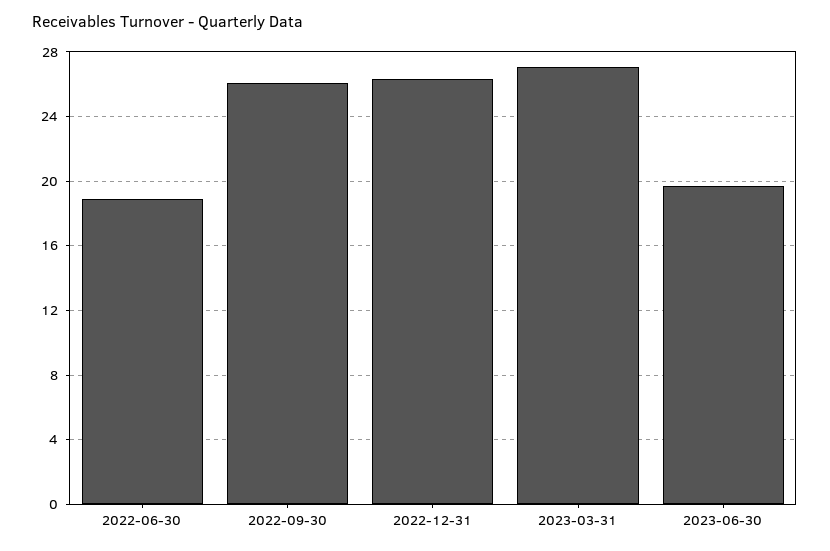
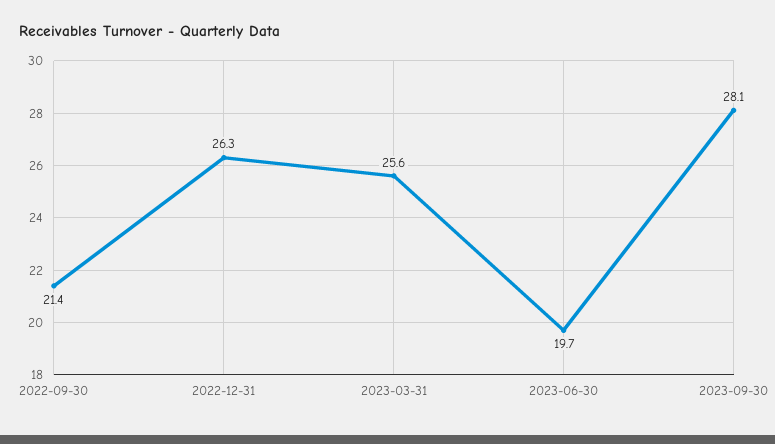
2022-06-30: 19 -> none
2022-09-30: 26 -> 21.4
2023-03-31: 27 -> 25.6
2023-09-30: none -> 28.1

